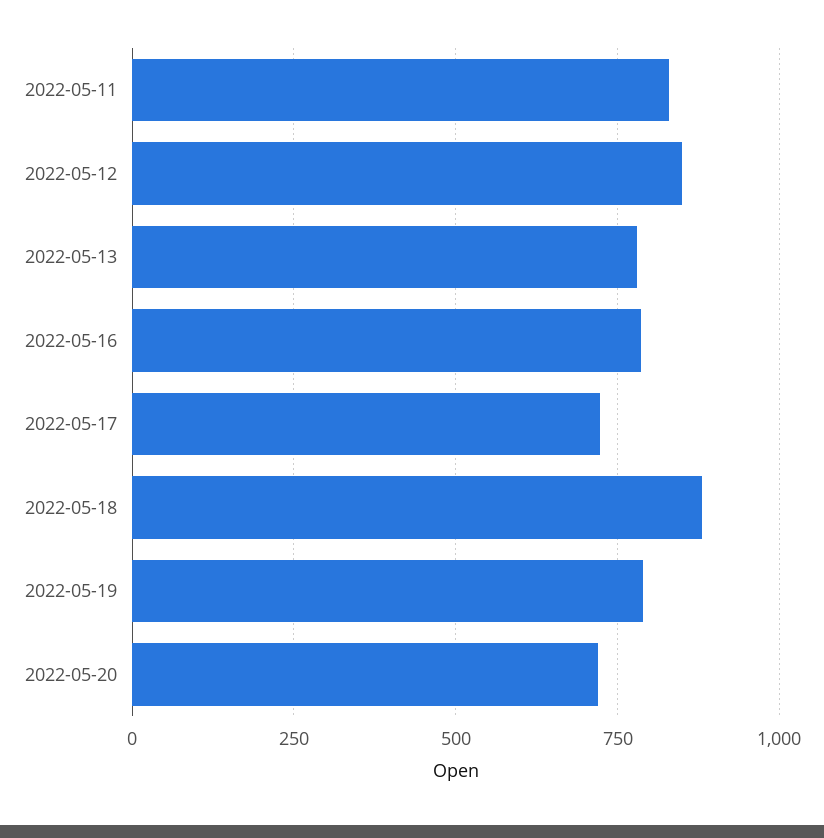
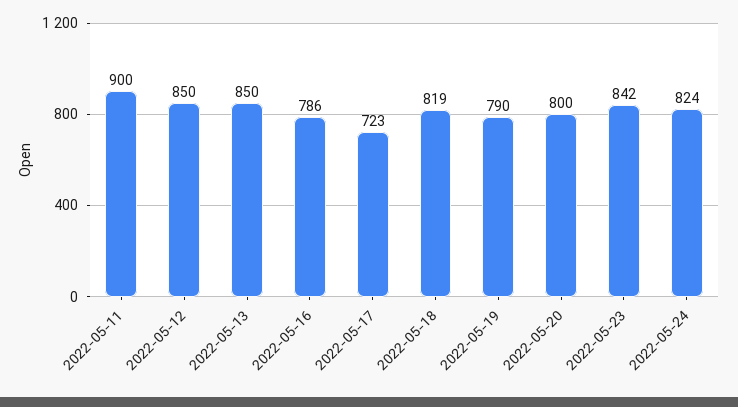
2022-05-11: 825 -> 900
2022-05-13: 775 -> 850
2022-05-18: 875 -> 819
2022-05-20: 725 -> 800
2022-05-23: none -> 842
2022-05-24: none -> 824

